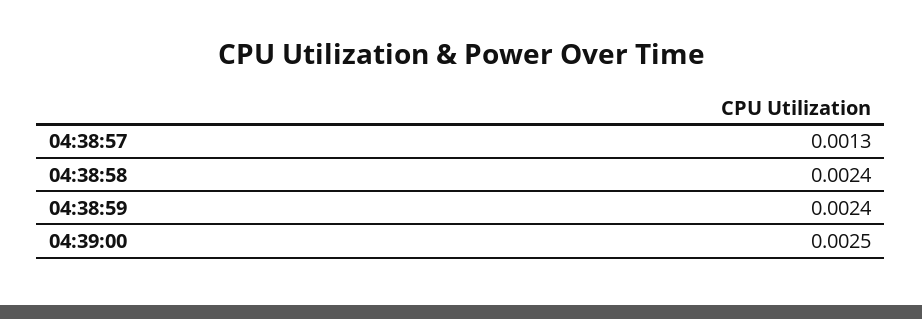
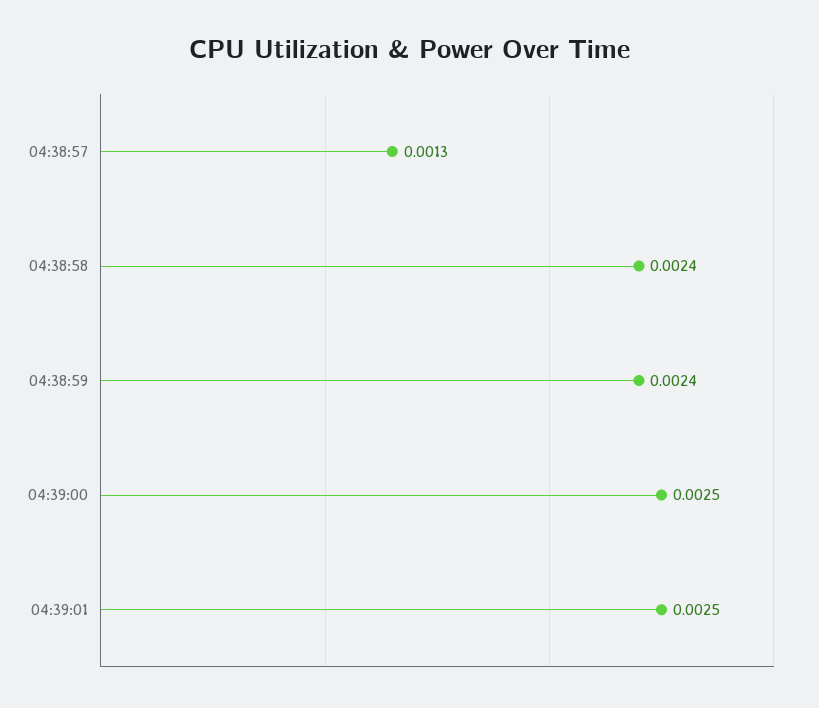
04:39:01: none -> 0.0025

